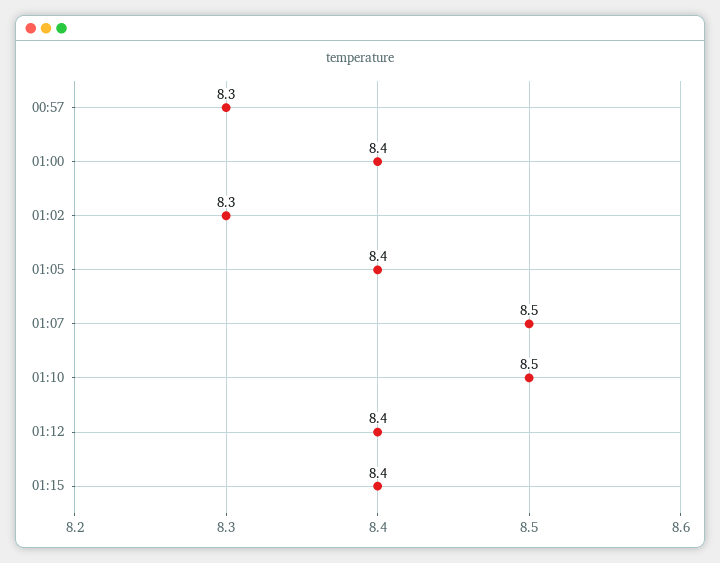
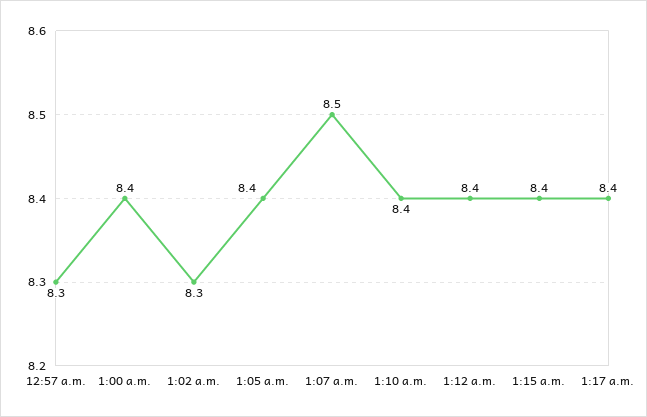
01:10: 8.5 -> 8.4
1:17 a.m.: none -> 8.4

